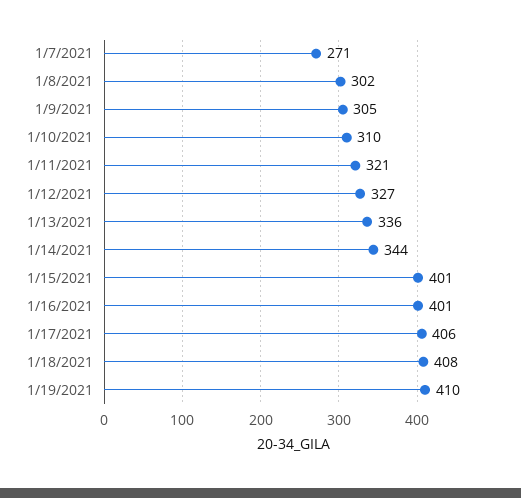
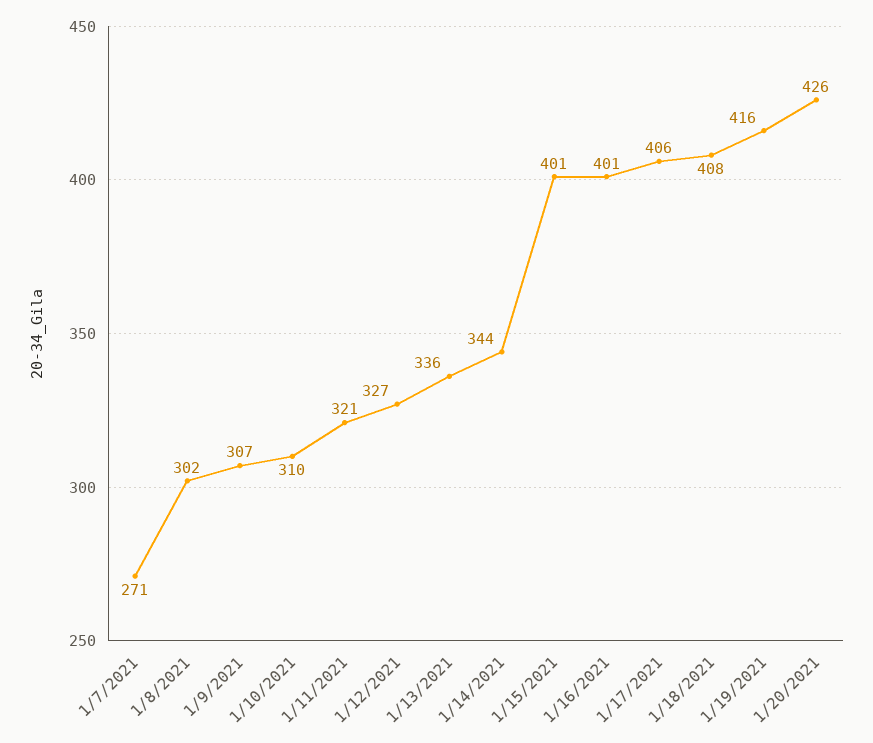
1/9/2021: 305 -> 307
1/19/2021: 410 -> 416
1/20/2021: none -> 426

